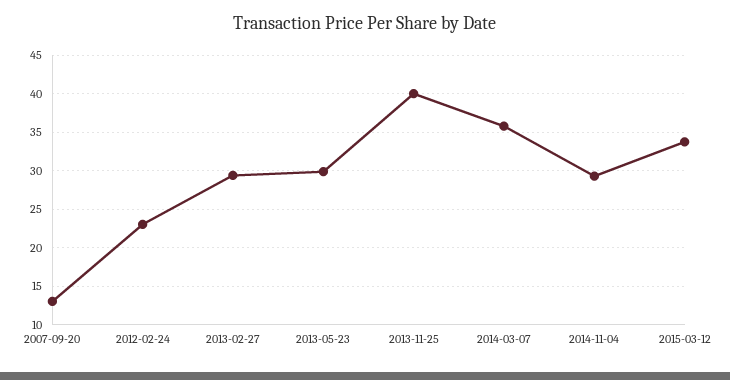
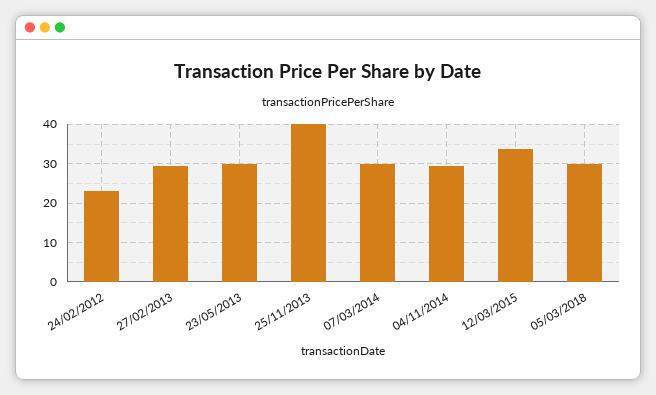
2007-09-20: 13 -> none
2014-03-07: 36 -> 30
05/03/2018: none -> 30

